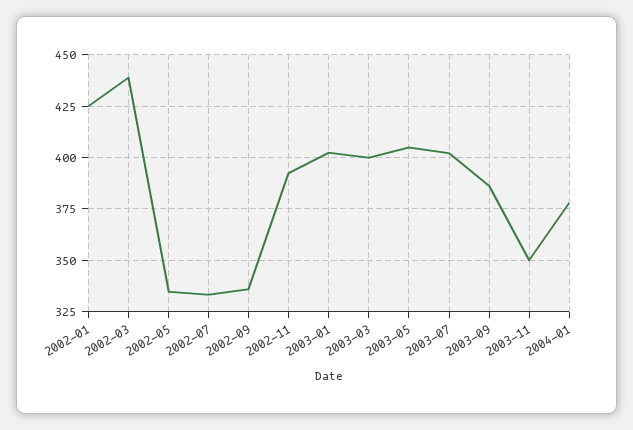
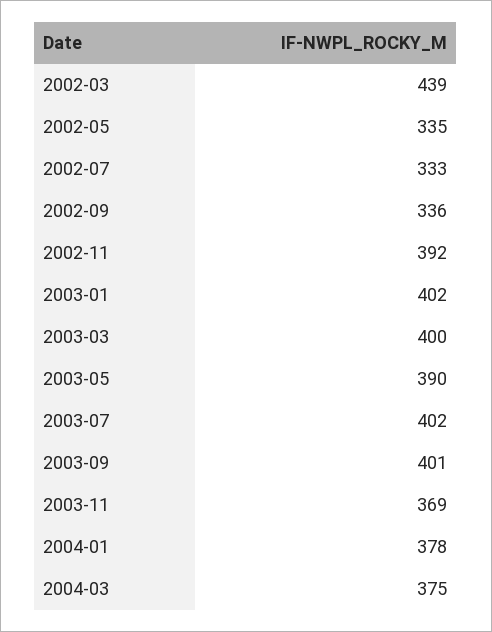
2002-01: 425 -> none
2003-05: 405 -> 390
2003-09: 385 -> 401
2003-11: 350 -> 369
2004-03: none -> 375

